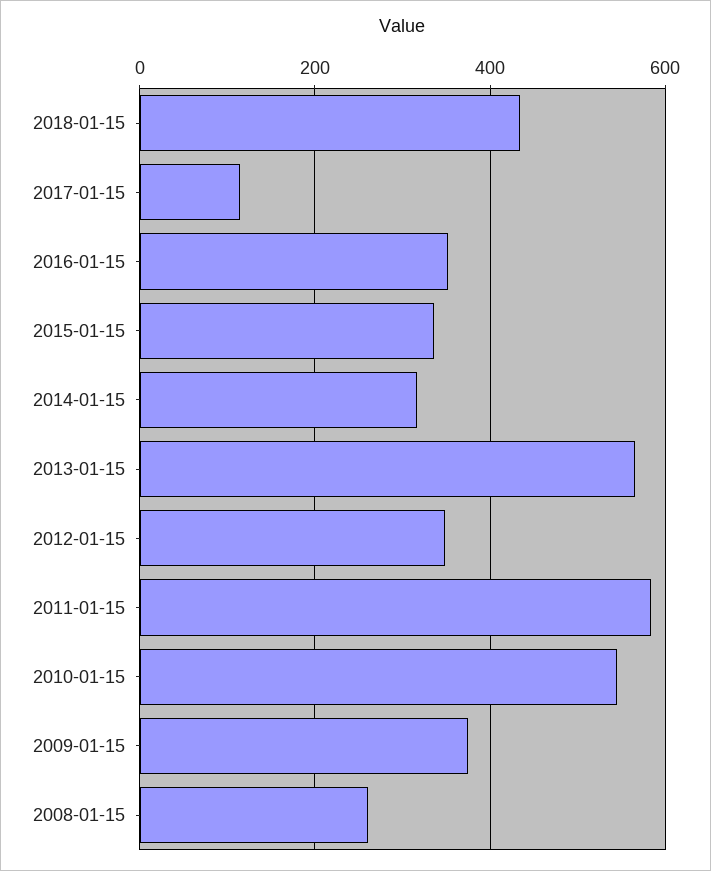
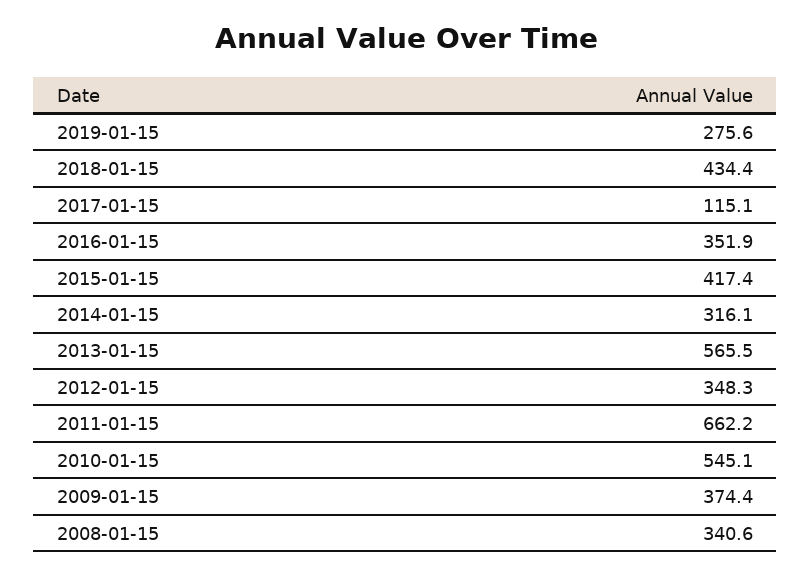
2015-01-15: 340 -> 417.4
2011-01-15: 580 -> 662.2
2008-01-15: 260 -> 340.6
2019-01-15: none -> 275.6

